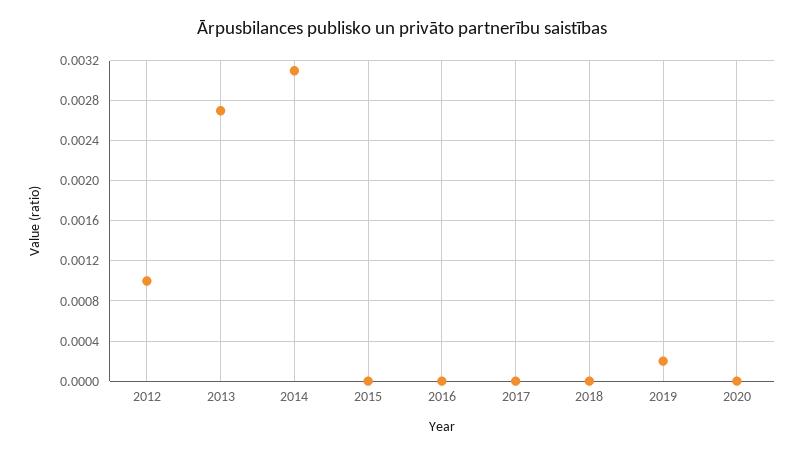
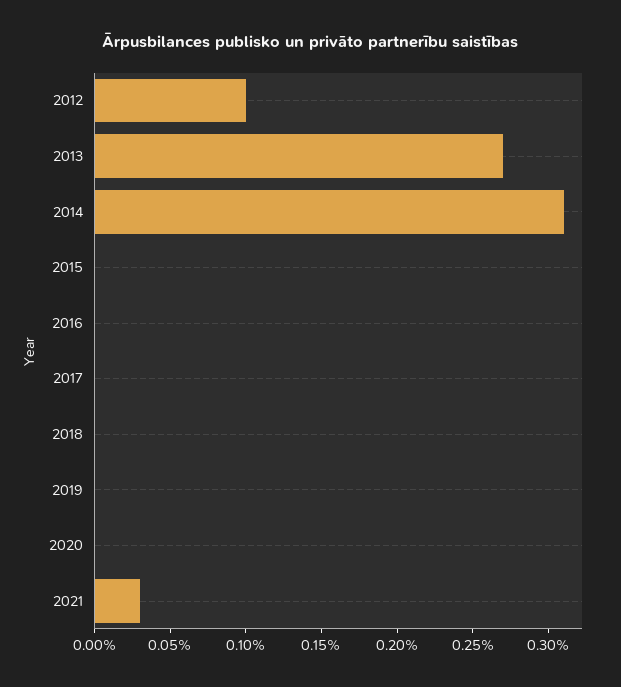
2019: 0.0002 -> 0
2021: none -> 0.0003

